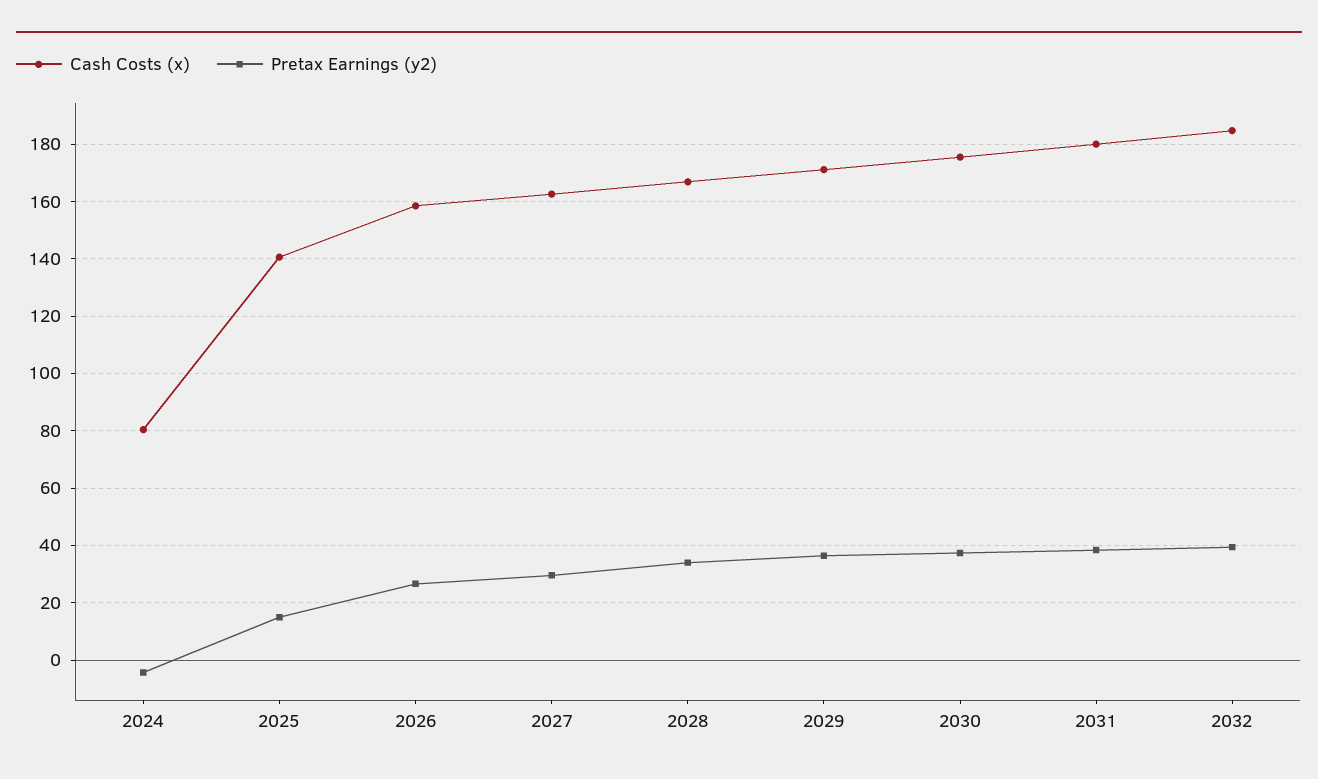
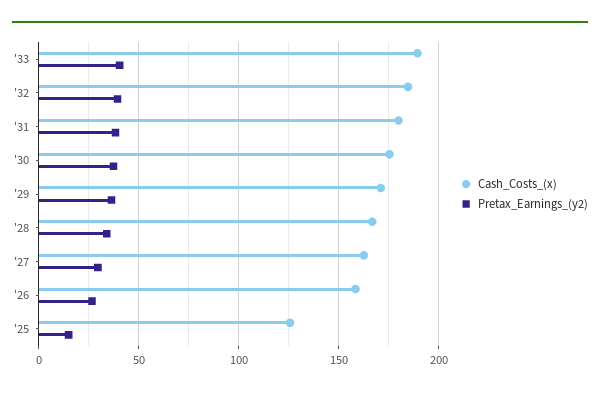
Cash Costs (x), 2024: 80 -> none
Pretax Earnings (y2), 2024: -5 -> none
Cash Costs (x), 2025: 140 -> 125
Cash Costs (x), '33: none -> 190
Pretax Earnings (y2), '33: none -> 40

